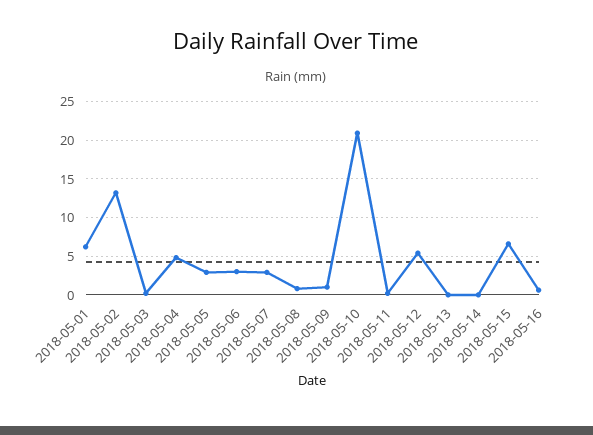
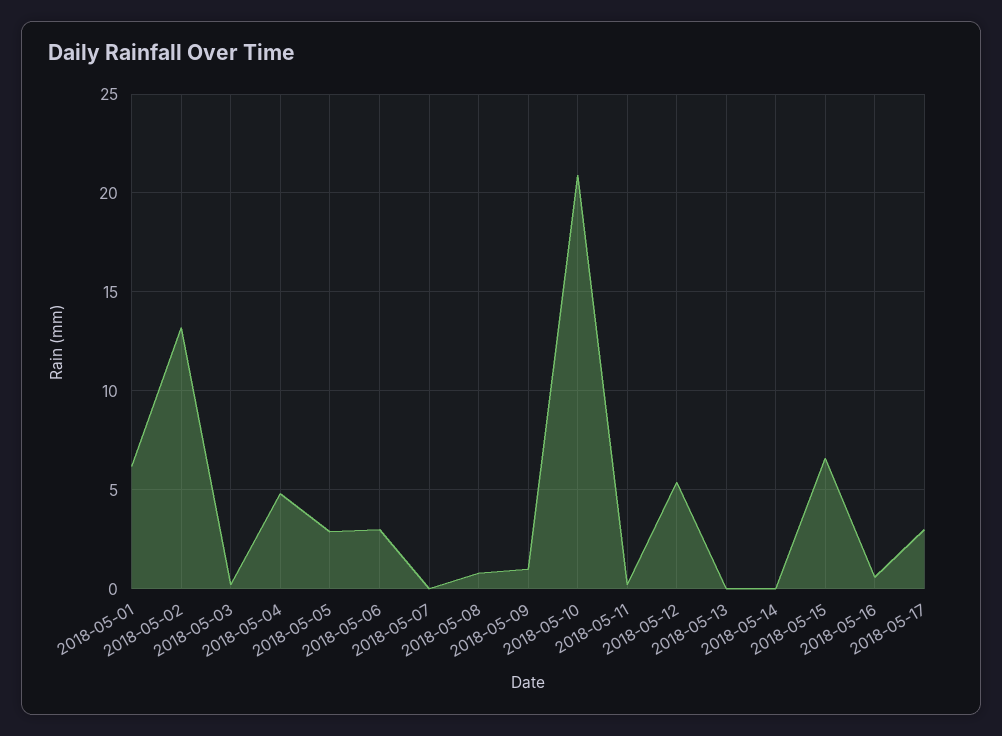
2018-05-07: 3 -> 0
2018-05-17: none -> 3

